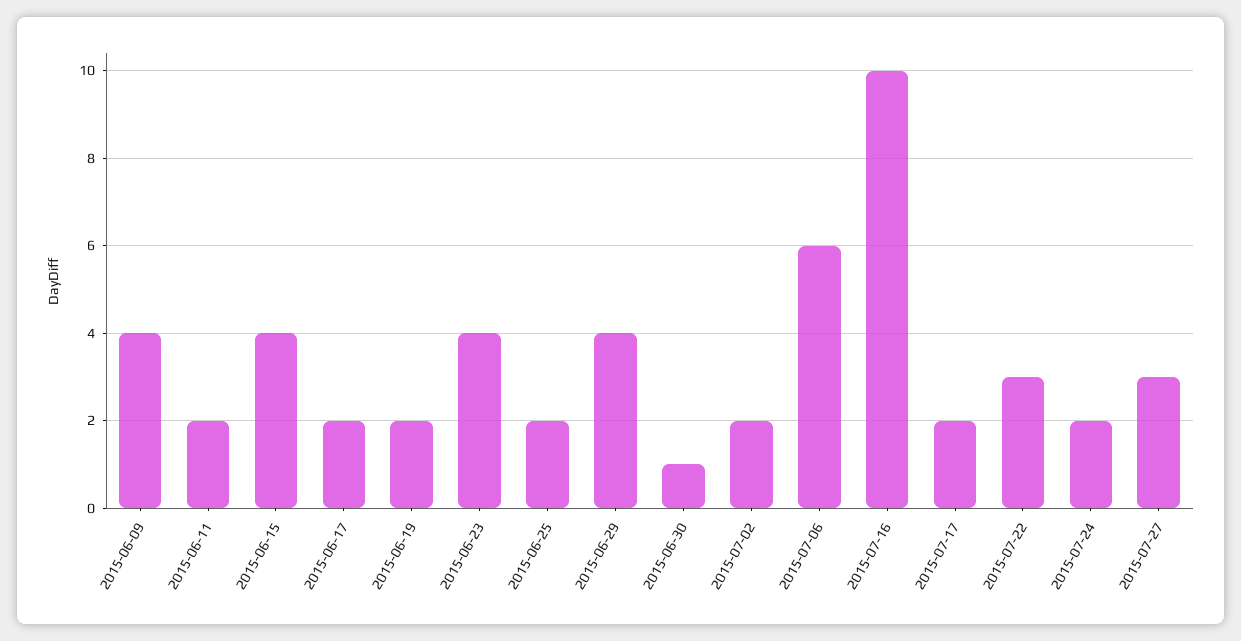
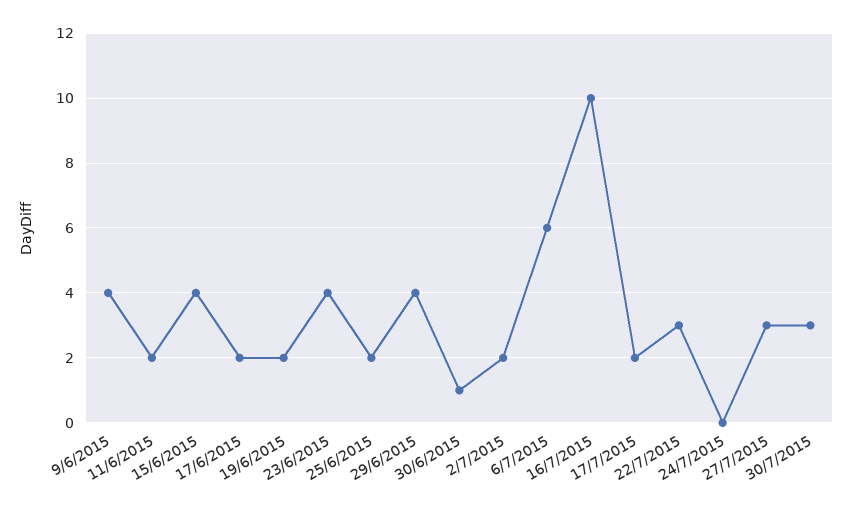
2015-07-24: 2 -> 0
30/7/2015: none -> 3

